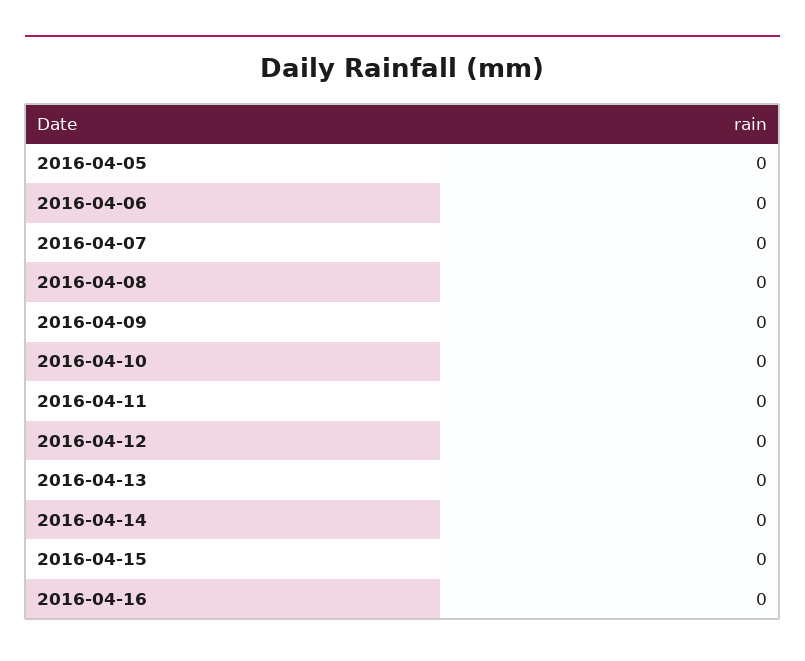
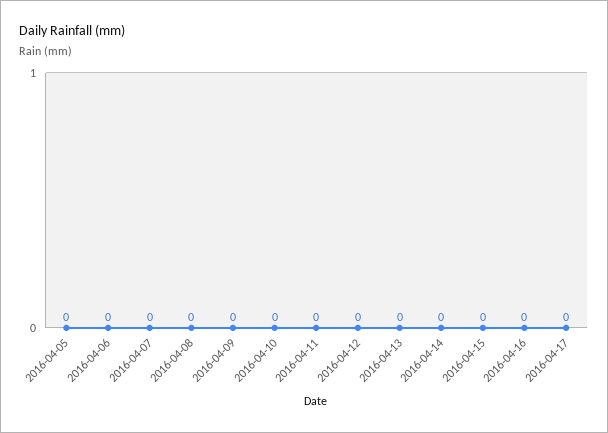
2016-04-17: none -> 0

